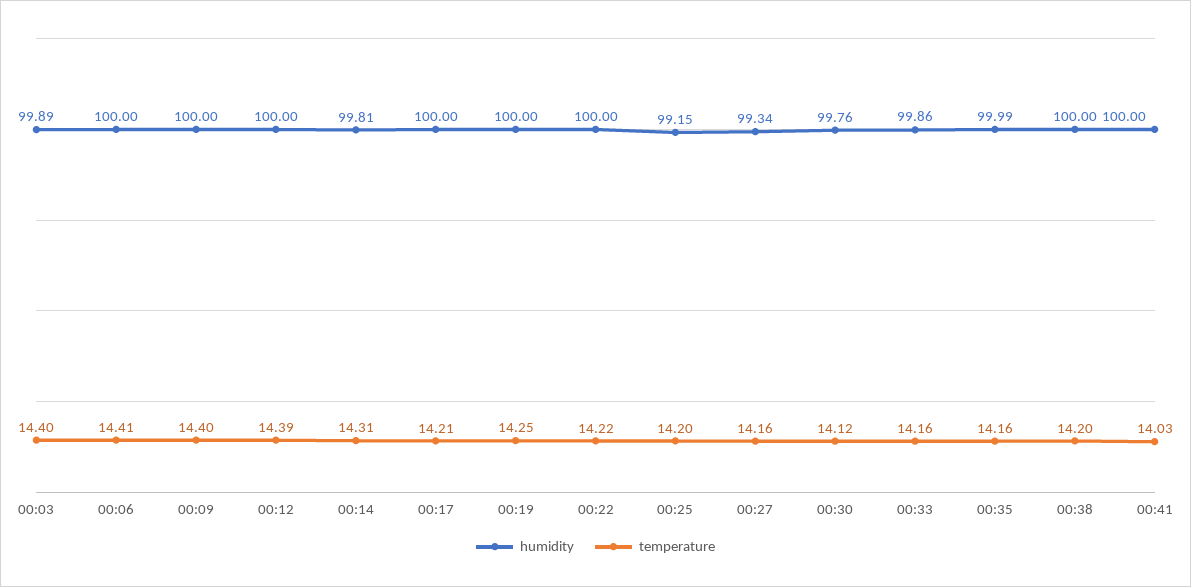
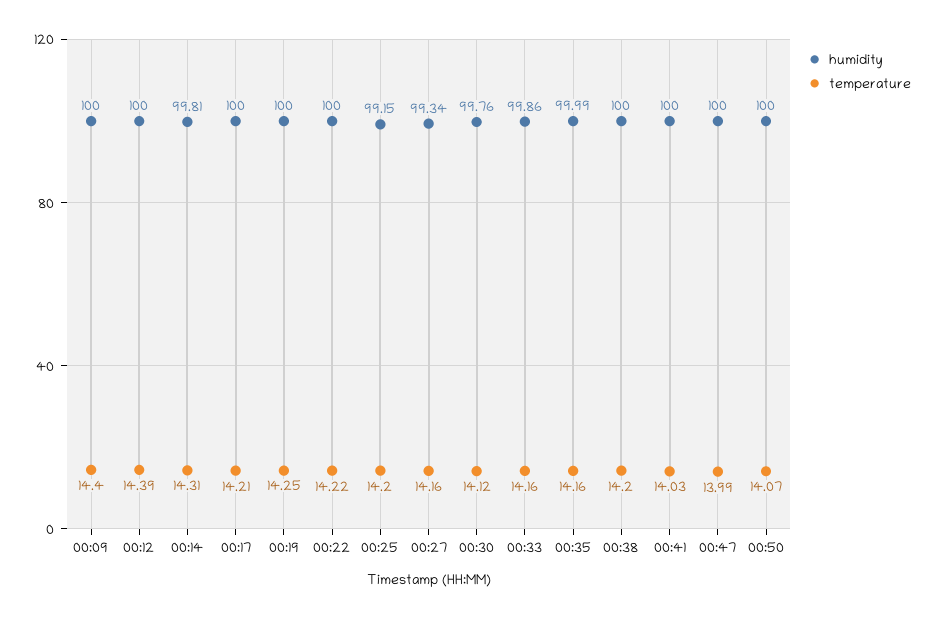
humidity, 00:03: 99.89 -> none
temperature, 00:03: 14.4 -> none
humidity, 00:06: 100 -> none
temperature, 00:06: 14.41 -> none
humidity, 00:47: none -> 100
temperature, 00:47: none -> 13.99
humidity, 00:50: none -> 100
temperature, 00:50: none -> 14.07

